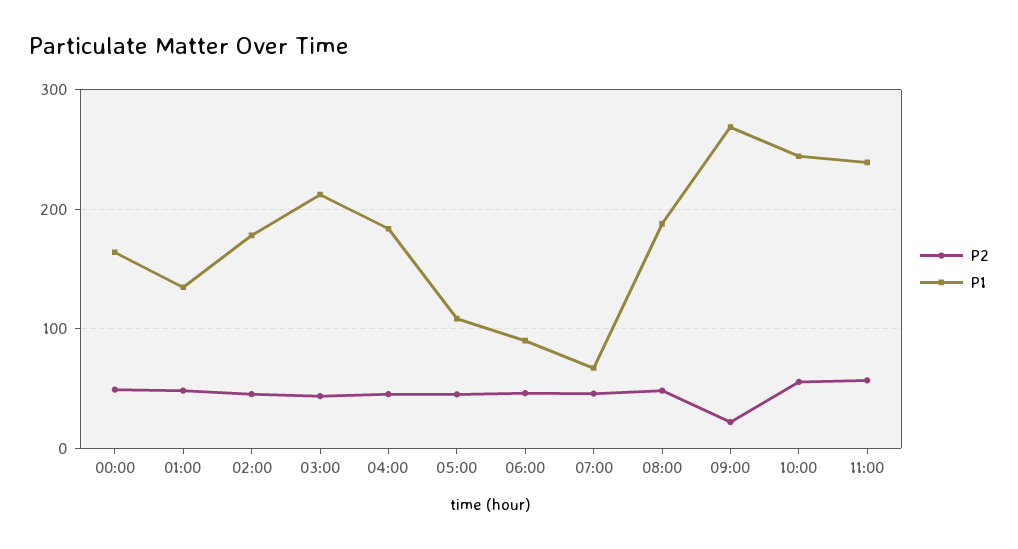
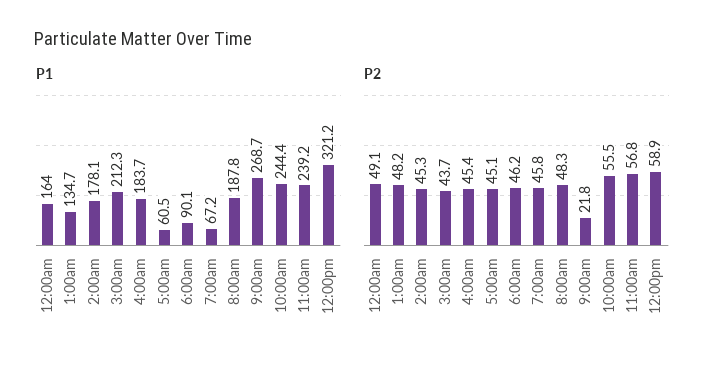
P1, 05:00: 110 -> 60.5
P1, 12:00pm: none -> 321.2
P2, 12:00pm: none -> 58.9

